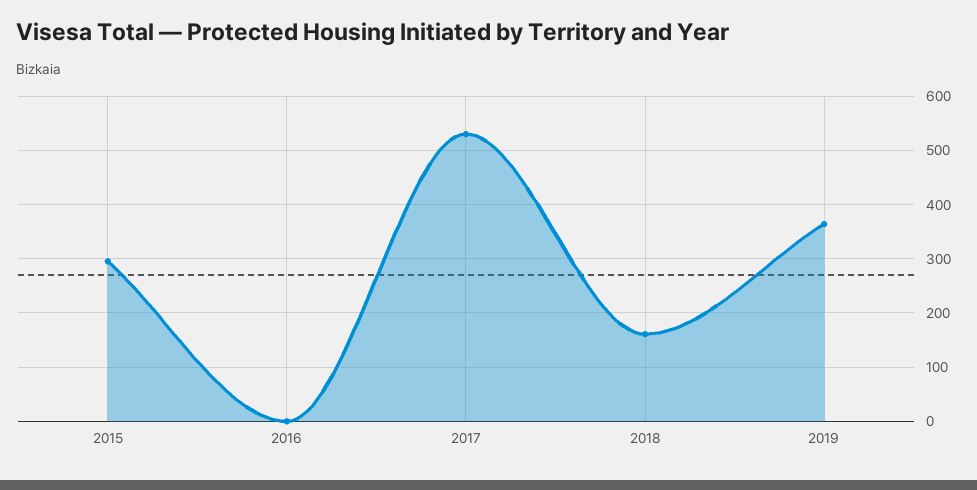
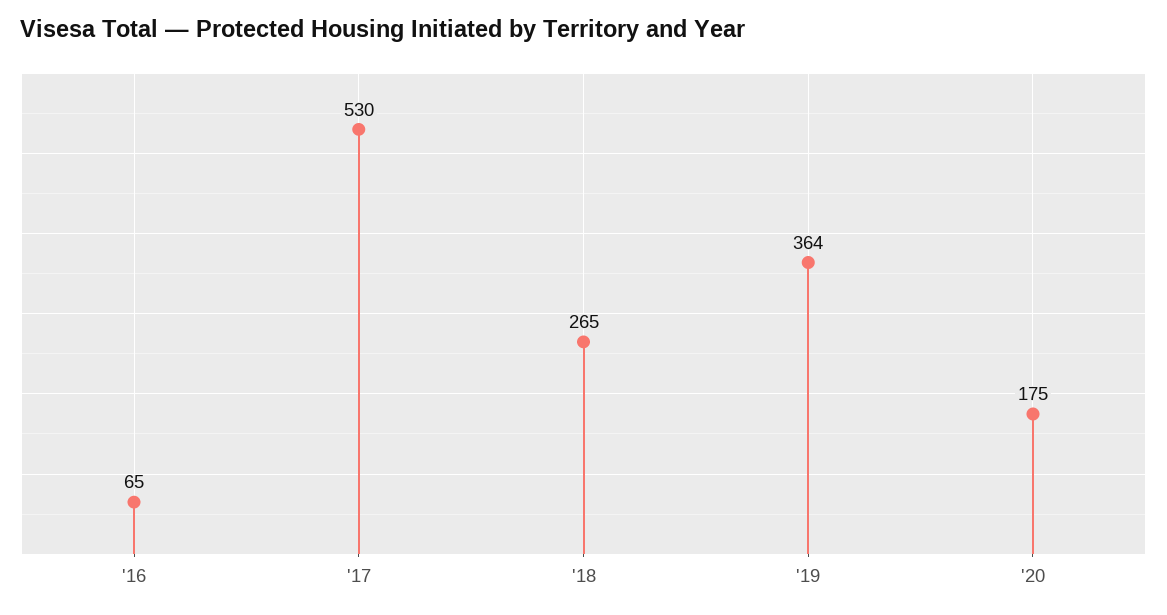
2015: 300 -> none
2016: 0 -> 65
2018: 160 -> 265
'20: none -> 175

